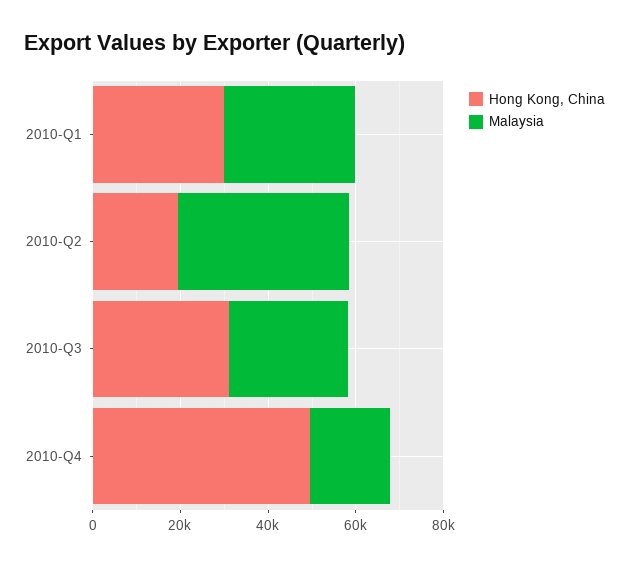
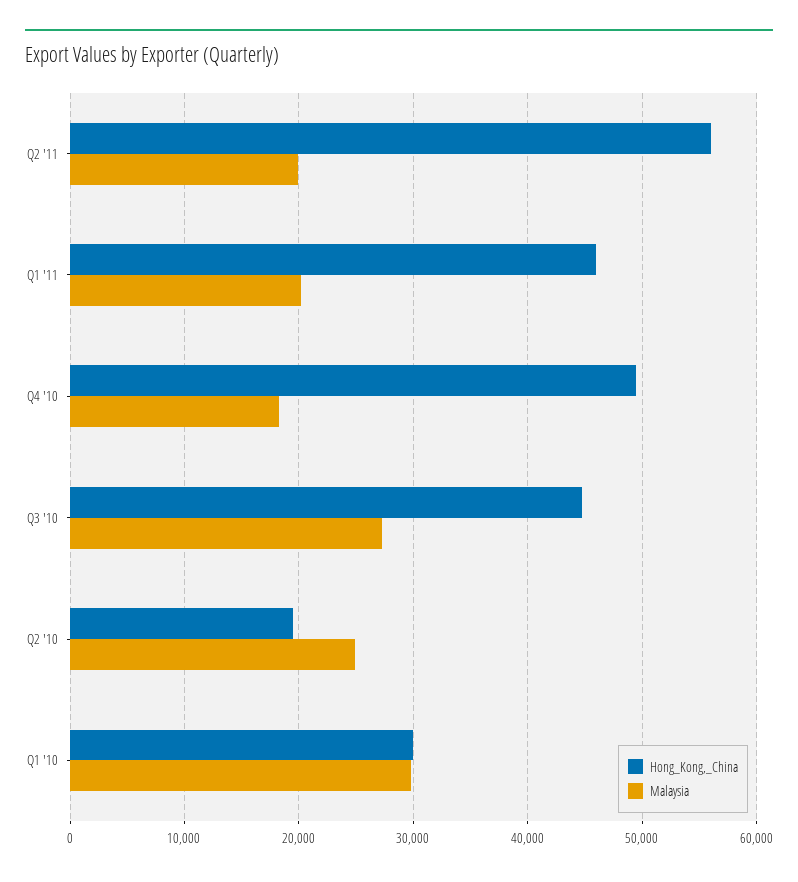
Malaysia, 2010-Q2: 40000 -> 25000
Hong Kong, China, 2010-Q3: 30000 -> 45000
Hong Kong, China, Q2 '11: none -> 56000
Malaysia, Q2 '11: none -> 20000
Hong Kong, China, Q1 '11: none -> 46000
Malaysia, Q1 '11: none -> 20000

